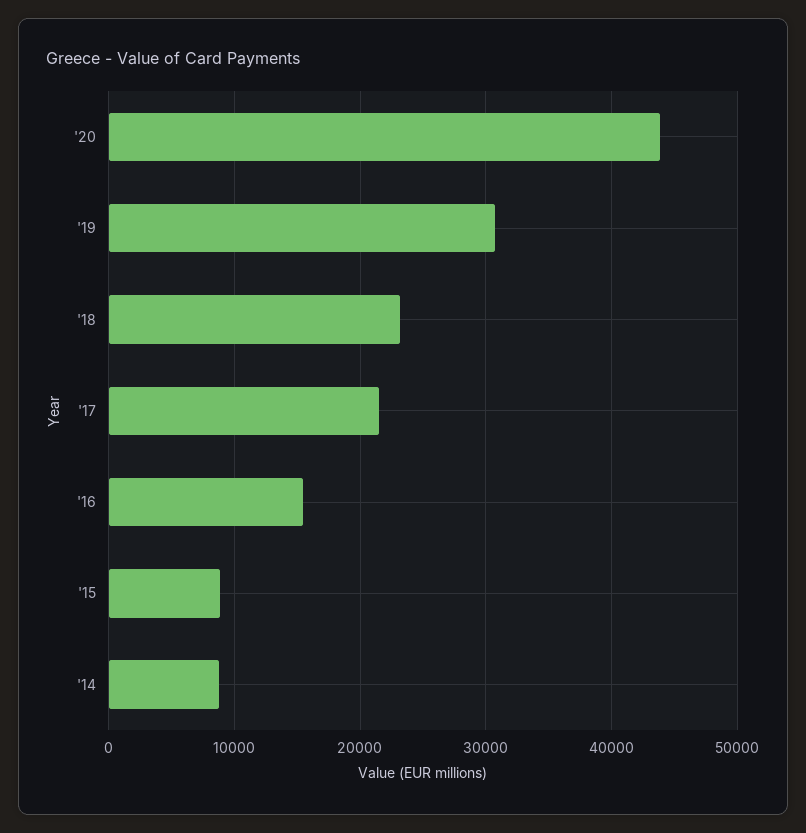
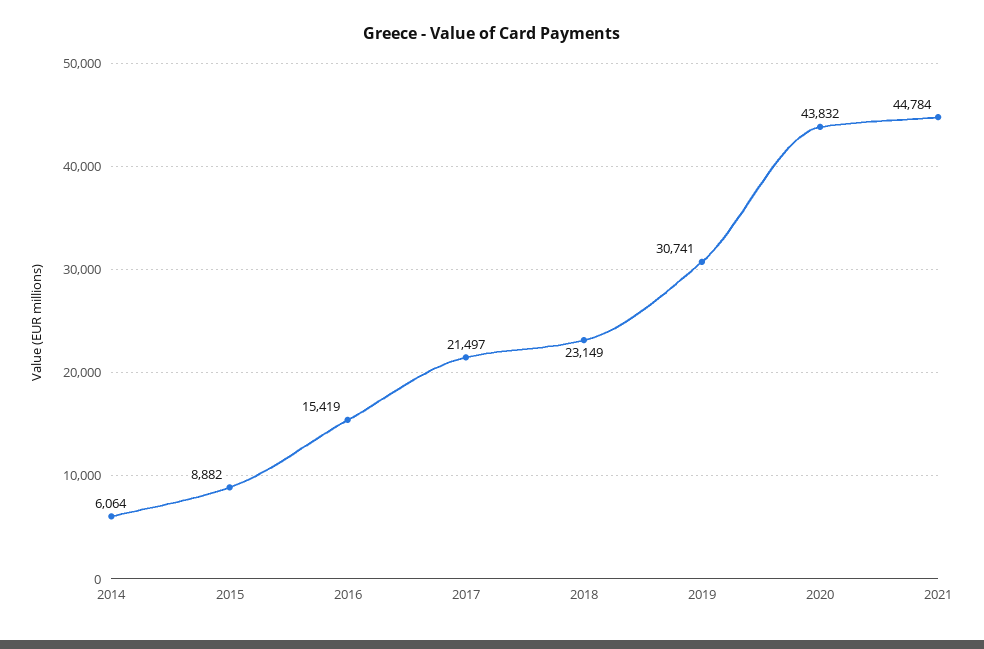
'14: 9000 -> 6064
2021: none -> 44784

